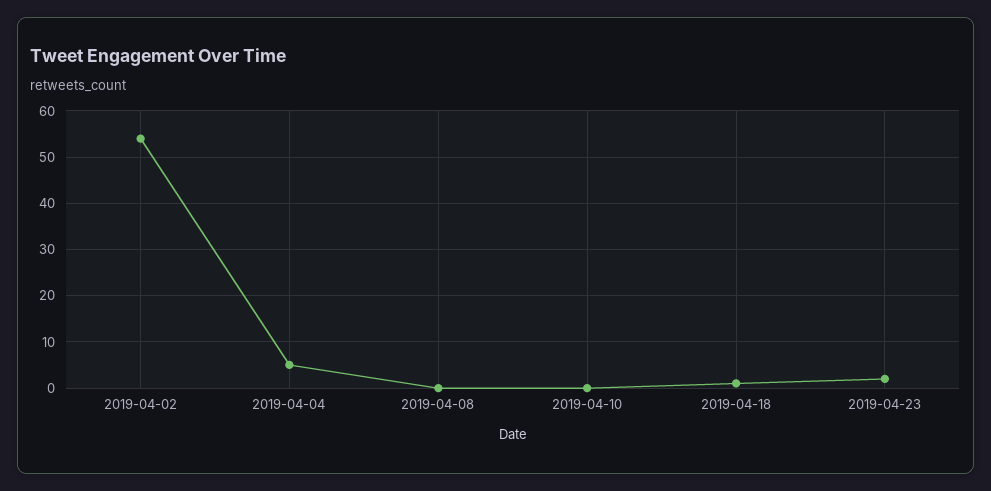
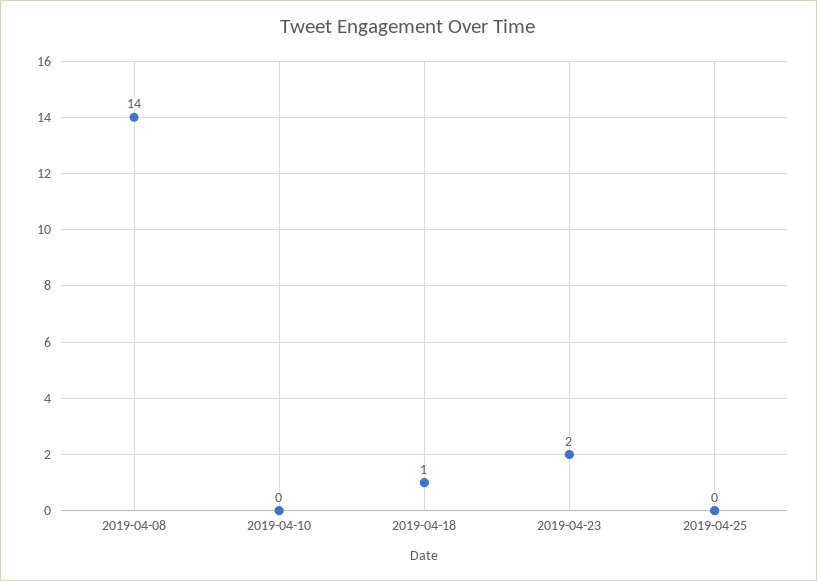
2019-04-02: 55 -> none
2019-04-04: 5 -> none
2019-04-08: 0 -> 14
2019-04-25: none -> 0

